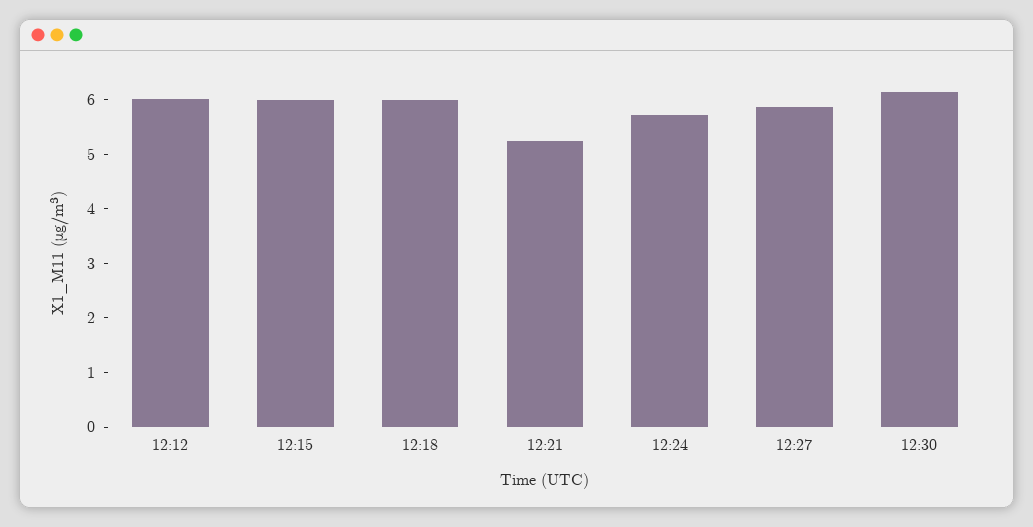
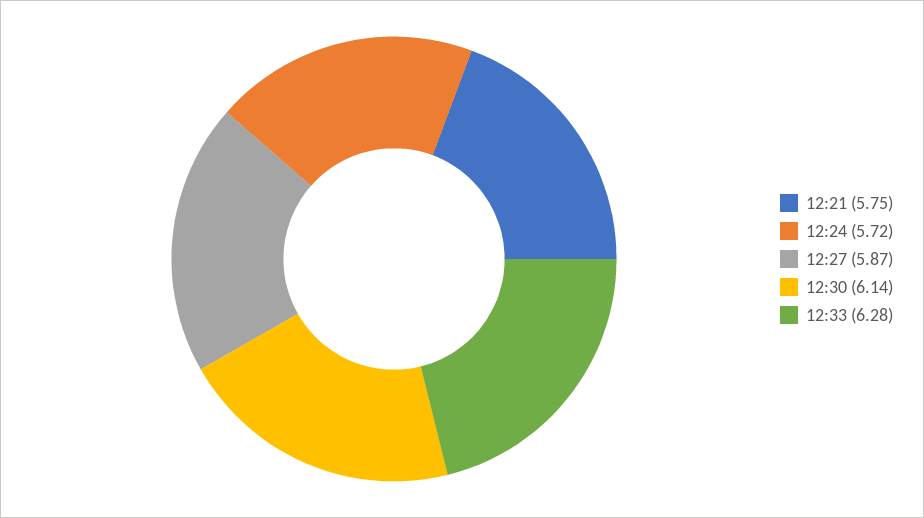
12:12: 6 -> none
12:15: 6 -> none
12:18: 6 -> none
12:21: 5.2 -> 5.75
12:33: none -> 6.28

